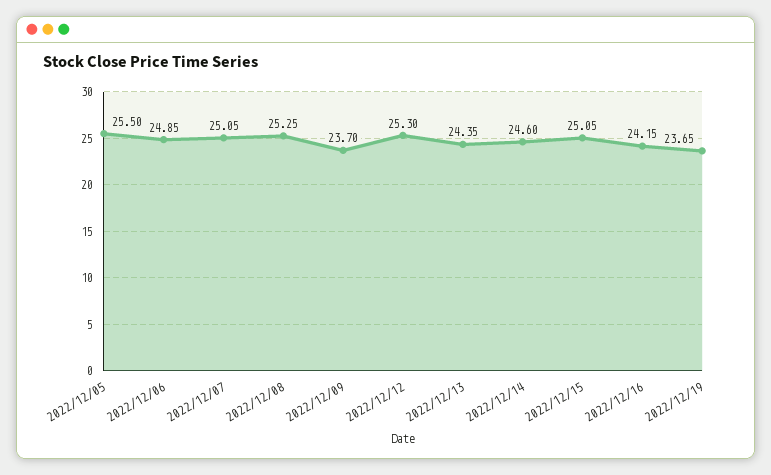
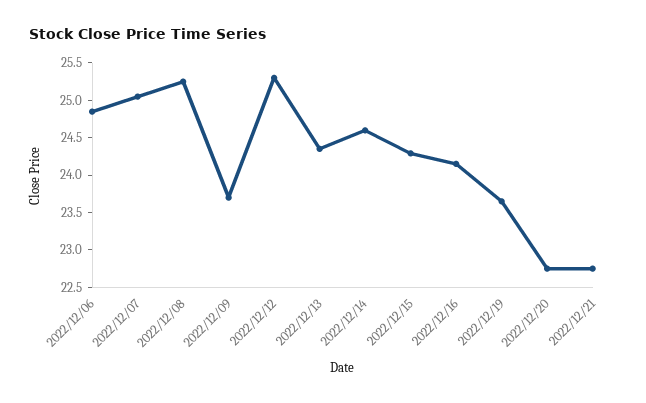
2022/12/05: 25.5 -> none
2022/12/15: 25.05 -> 24.25
2022/12/20: none -> 22.75
2022/12/21: none -> 22.75

